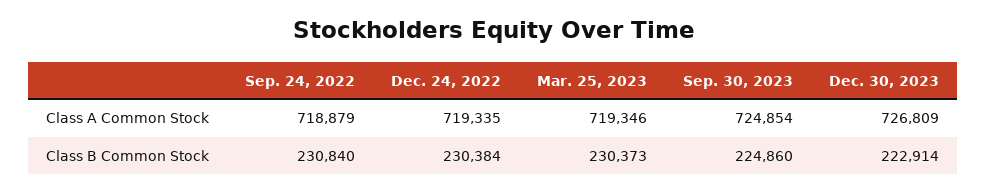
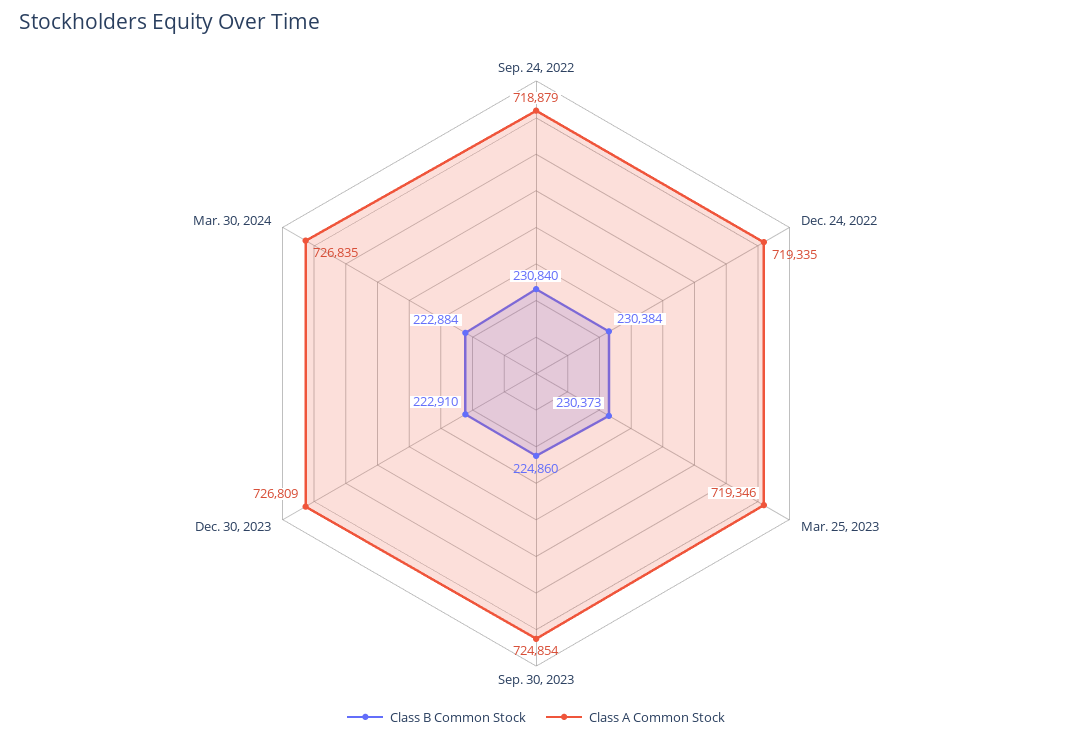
Class B Common Stock, Dec. 30, 2023: 222914 -> 222910
Class B Common Stock, Mar. 30, 2024: none -> 222884
Class A Common Stock, Mar. 30, 2024: none -> 726835

